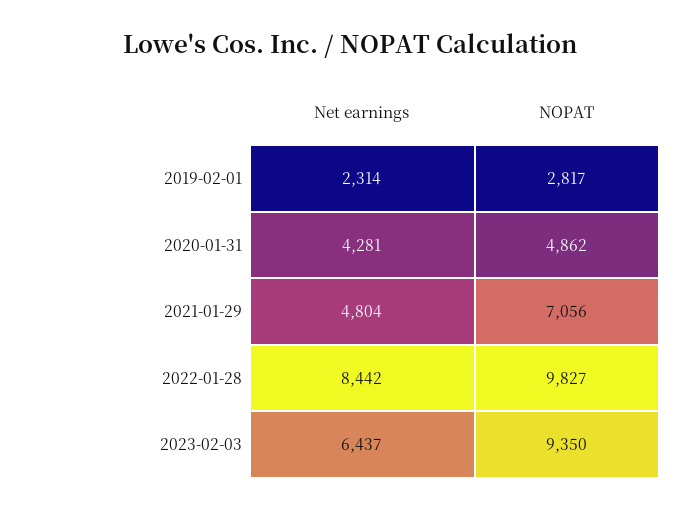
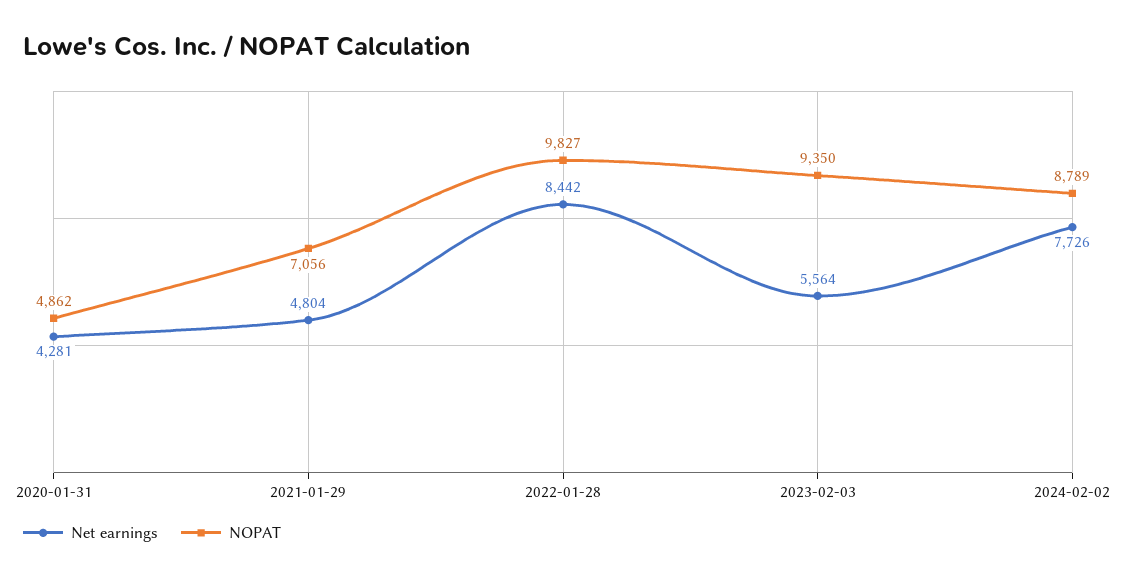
Net earnings, 2019-02-01: 2314 -> none
NOPAT, 2019-02-01: 2817 -> none
Net earnings, 2023-02-03: 6437 -> 5564
Net earnings, 2024-02-02: none -> 7726
NOPAT, 2024-02-02: none -> 8789

